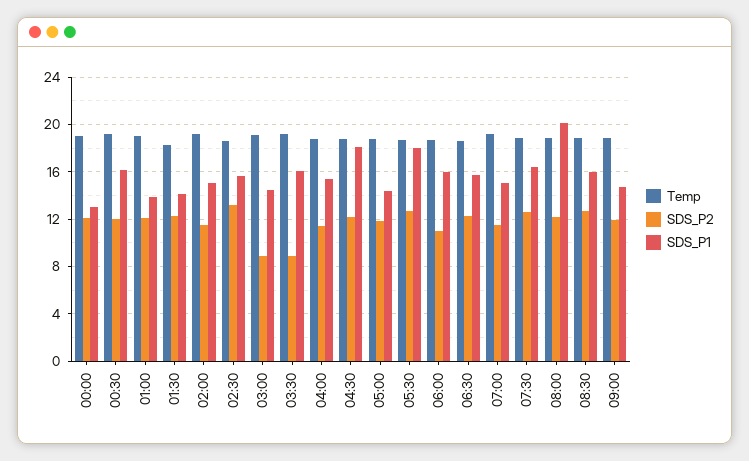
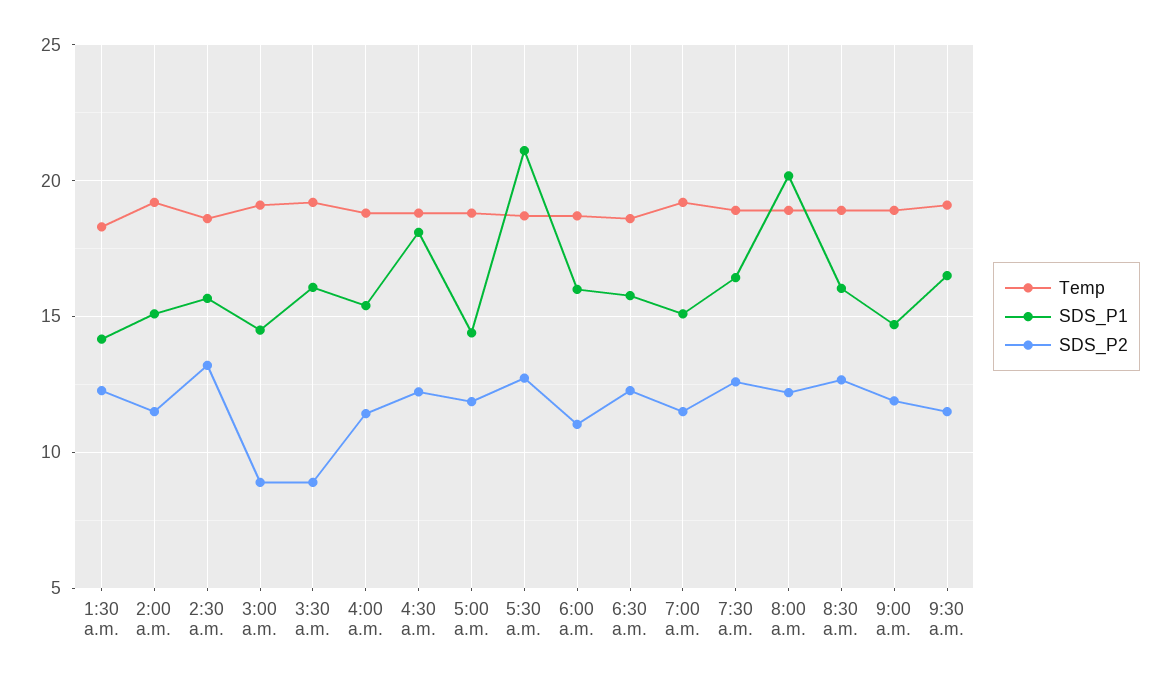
Temp, 00:00: 19 -> none
SDS_P2, 00:00: 12 -> none
SDS_P1, 00:00: 13 -> none
Temp, 00:30: 19 -> none
SDS_P2, 00:30: 12 -> none
SDS_P1, 00:30: 16 -> none
Temp, 01:00: 19 -> none
SDS_P2, 01:00: 12 -> none
SDS_P1, 01:00: 14 -> none
SDS_P1, 05:30: 18 -> 21
Temp, 9:30 a.m.: none -> 19
SDS_P1, 9:30 a.m.: none -> 16.5
SDS_P2, 9:30 a.m.: none -> 11.5

